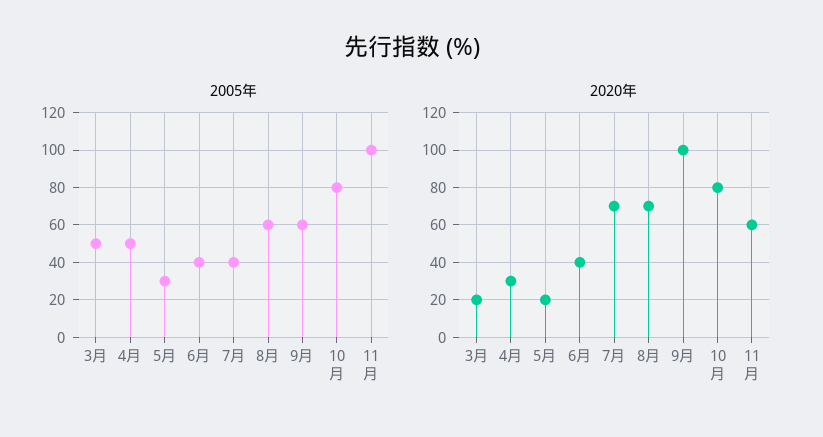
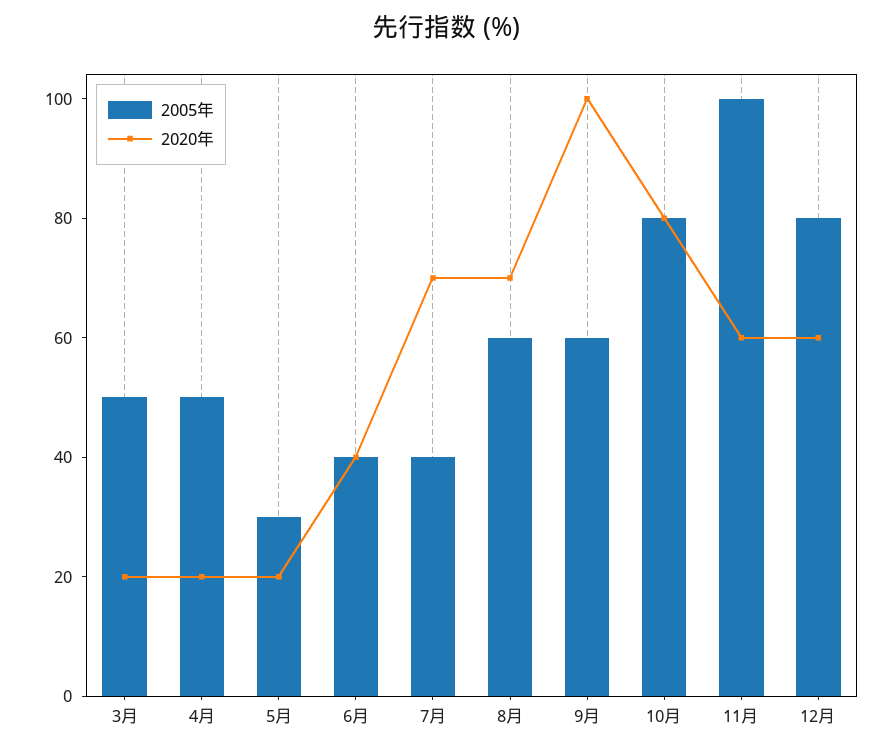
2020年, 4月: 30 -> 20
2005年, 12月: none -> 80
2020年, 12月: none -> 60

